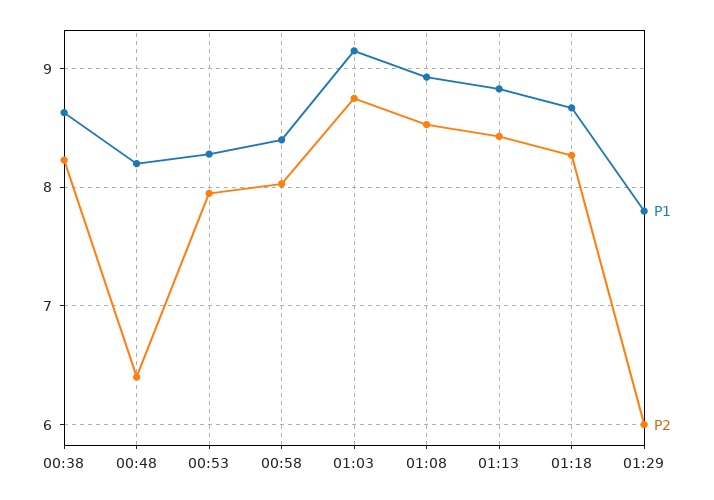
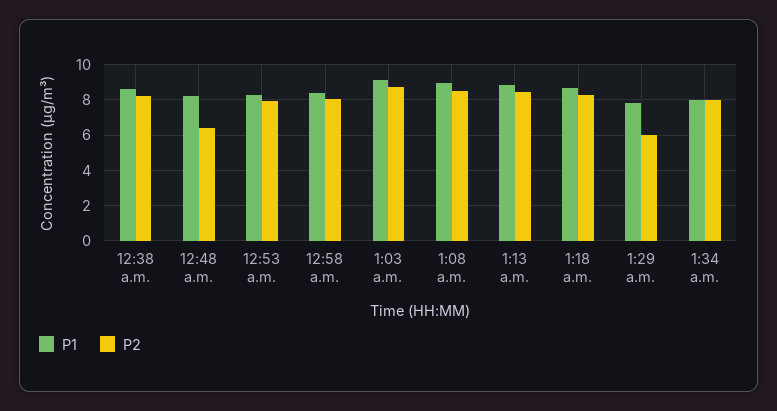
P1, 1:34 a.m.: none -> 8
P2, 1:34 a.m.: none -> 8

